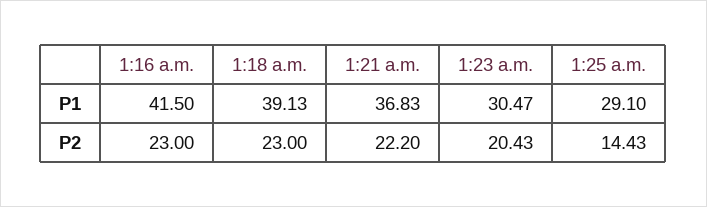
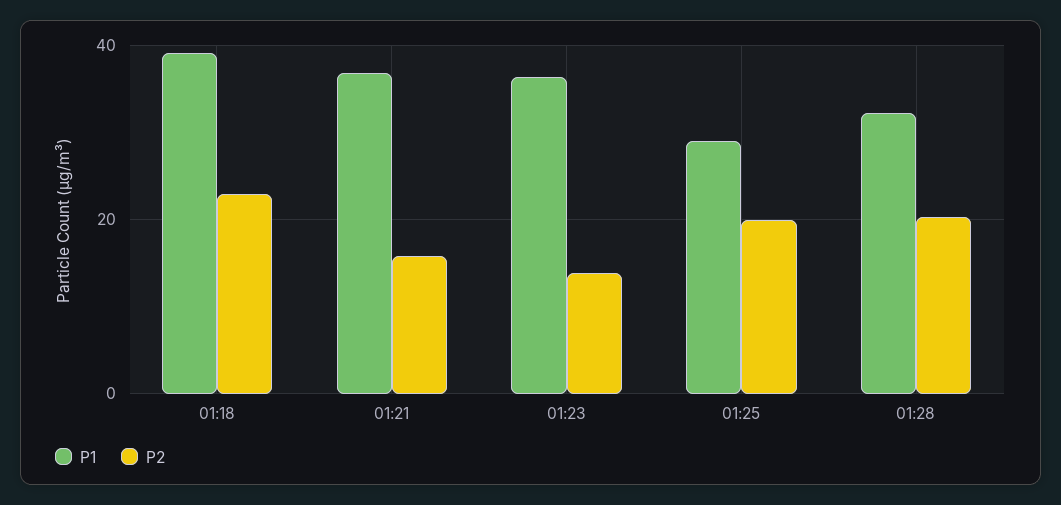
P1, 1:16 a.m.: 41.5 -> none
P1, 1:23 a.m.: 30.47 -> 36
P2, 1:16 a.m.: 23 -> none
P2, 1:21 a.m.: 22.2 -> 16
P2, 1:23 a.m.: 20.43 -> 14
P2, 1:25 a.m.: 14.43 -> 20
P1, 01:28: none -> 32
P2, 01:28: none -> 20

